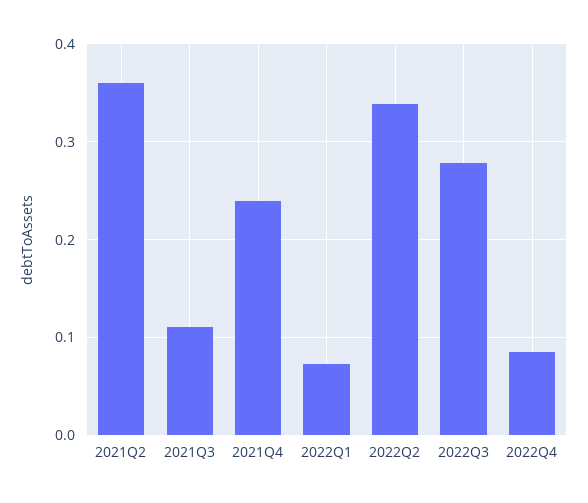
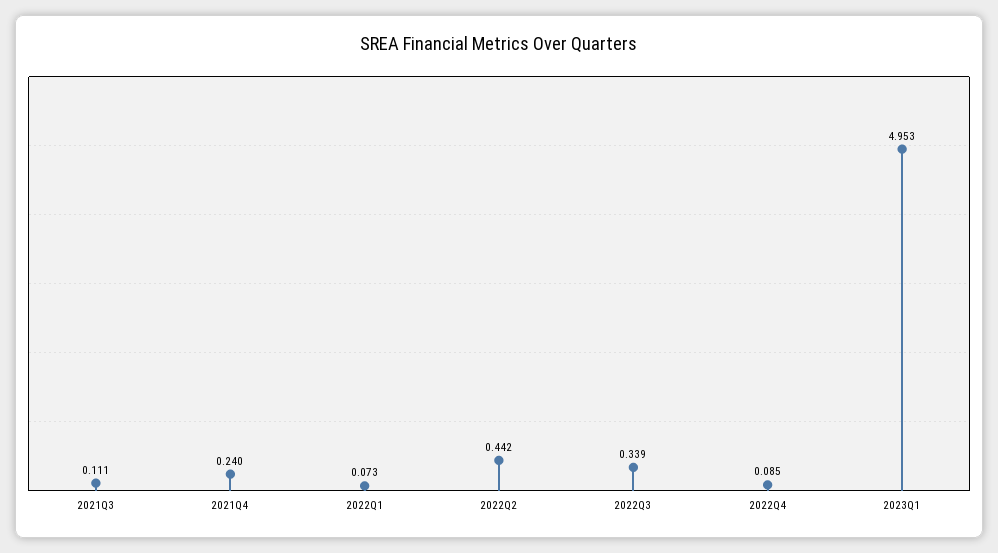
2021Q2: 0.36 -> none
2022Q2: 0.34 -> 0.442
2022Q3: 0.28 -> 0.339
2023Q1: none -> 4.953

